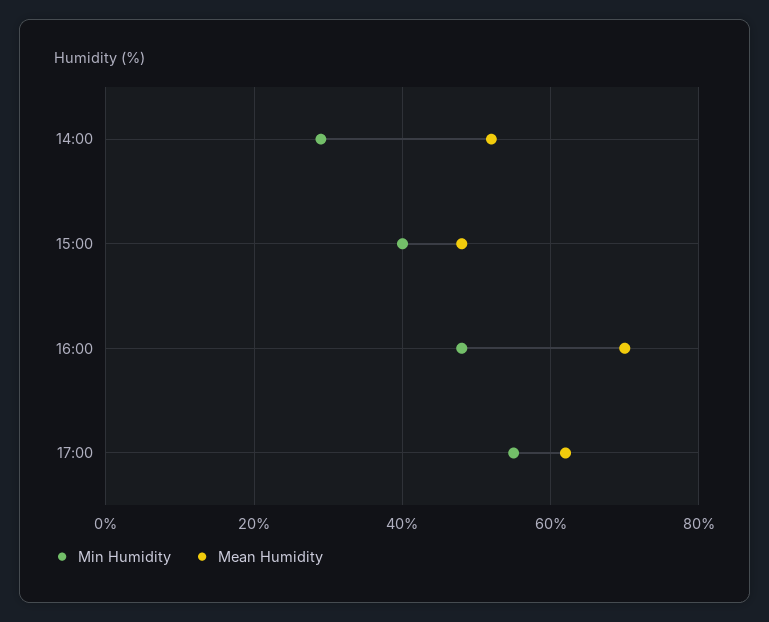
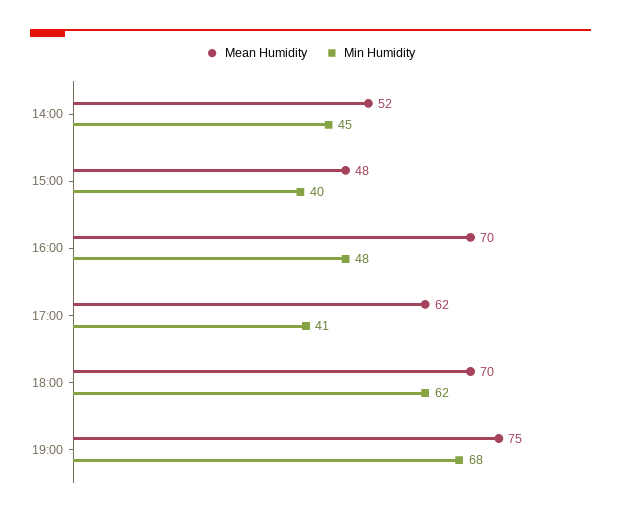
Min Humidity, 14:00: 30 -> 45
Min Humidity, 17:00: 55 -> 41
Mean Humidity, 18:00: none -> 70
Min Humidity, 18:00: none -> 62
Mean Humidity, 19:00: none -> 75
Min Humidity, 19:00: none -> 68

